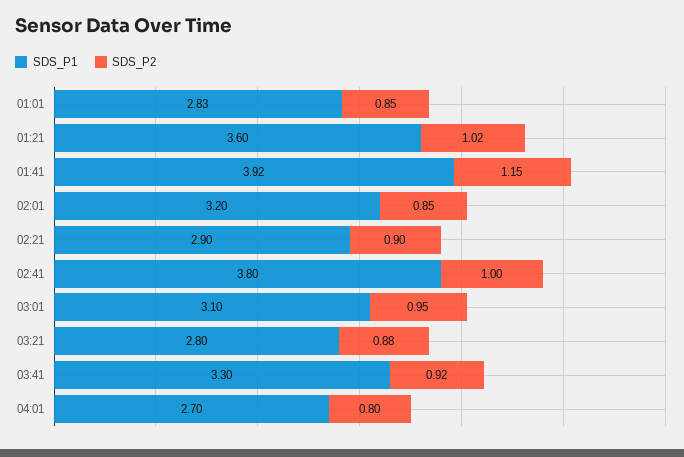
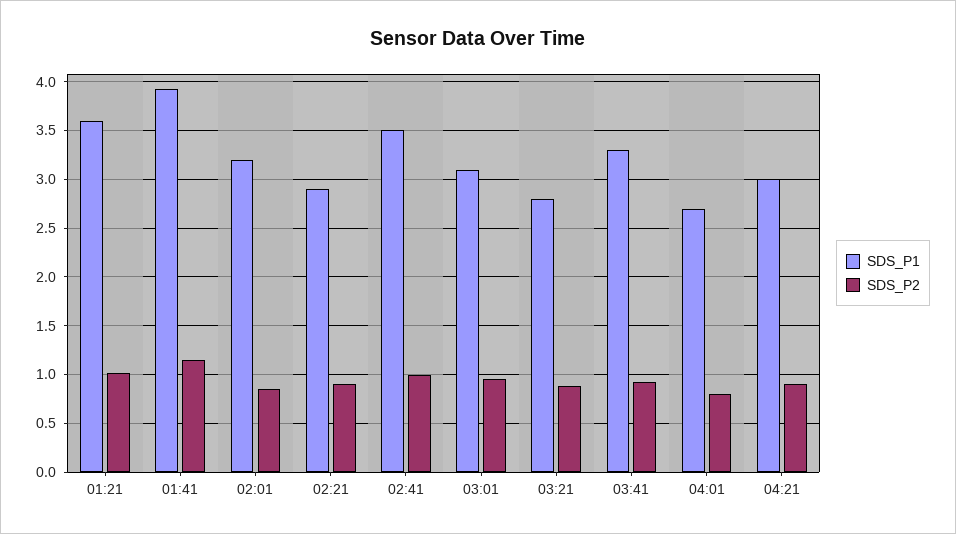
SDS_P1, 01:01: 2.83 -> none
SDS_P2, 01:01: 0.85 -> none
SDS_P1, 02:41: 3.8 -> 3.5
SDS_P1, 04:21: none -> 3
SDS_P2, 04:21: none -> 0.9

